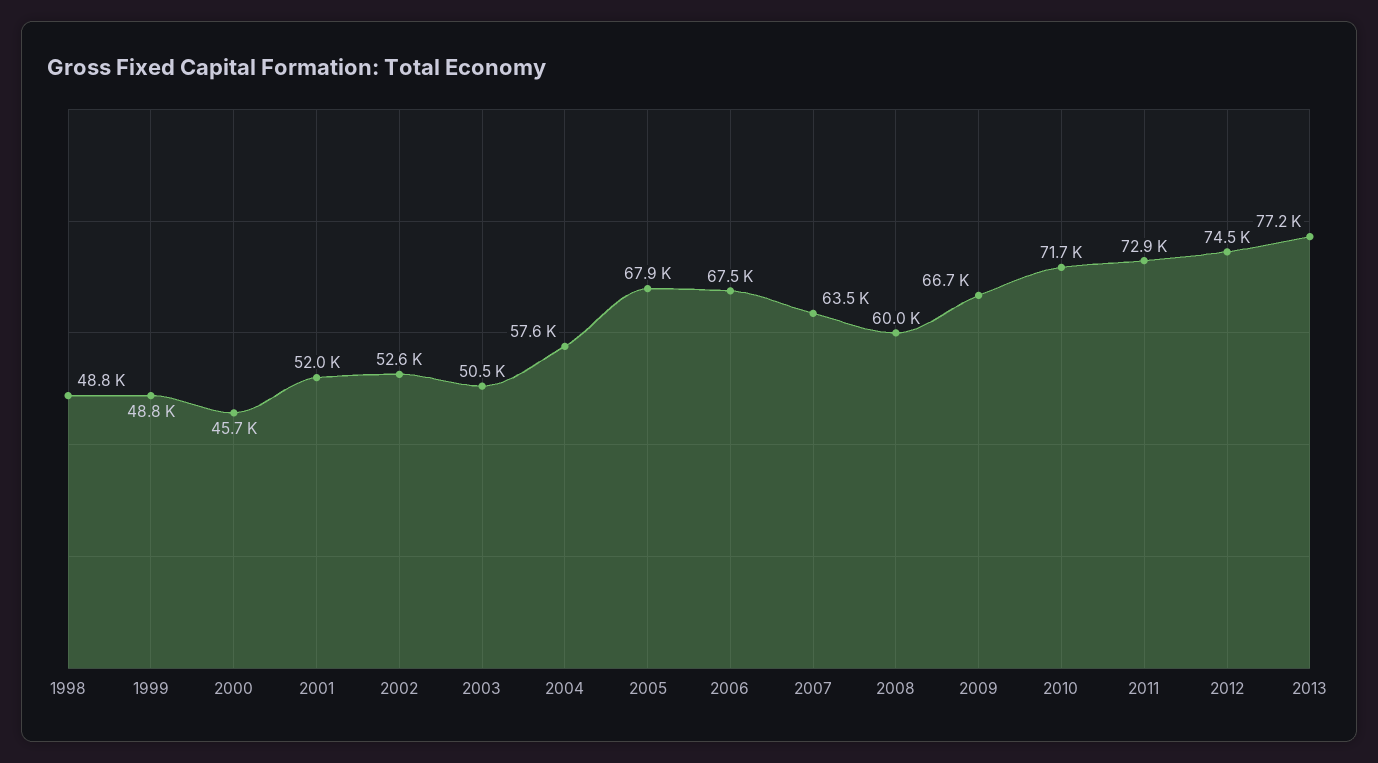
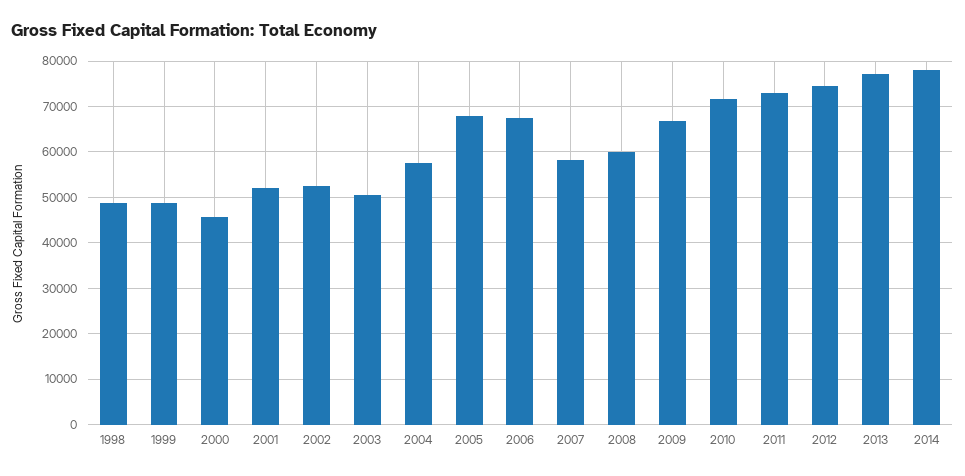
2007: 63500 -> 58000
2014: none -> 78000

